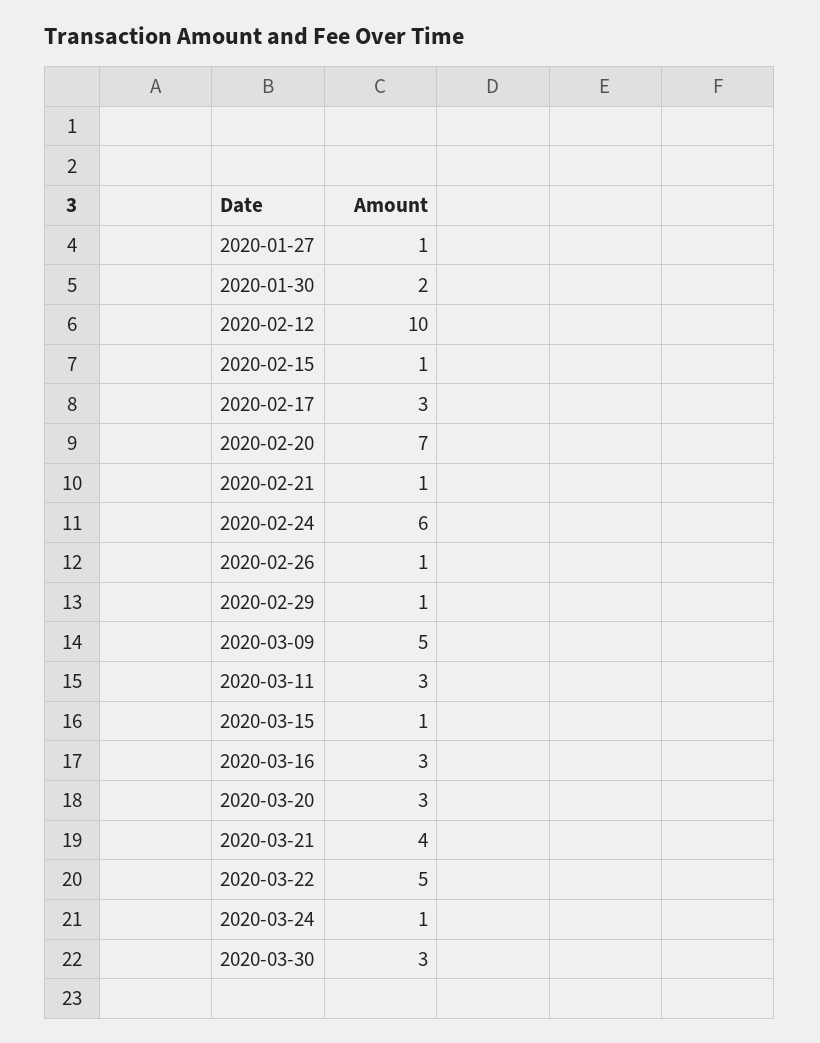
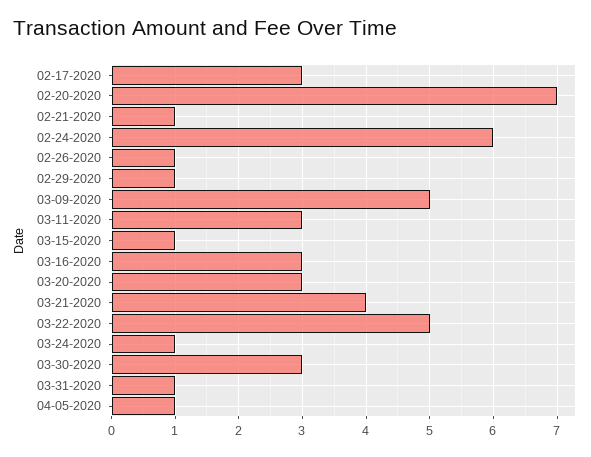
2020-01-27: 1 -> none
2020-01-30: 2 -> none
2020-02-12: 10 -> none
2020-02-15: 1 -> none
03-31-2020: none -> 1
04-05-2020: none -> 1

